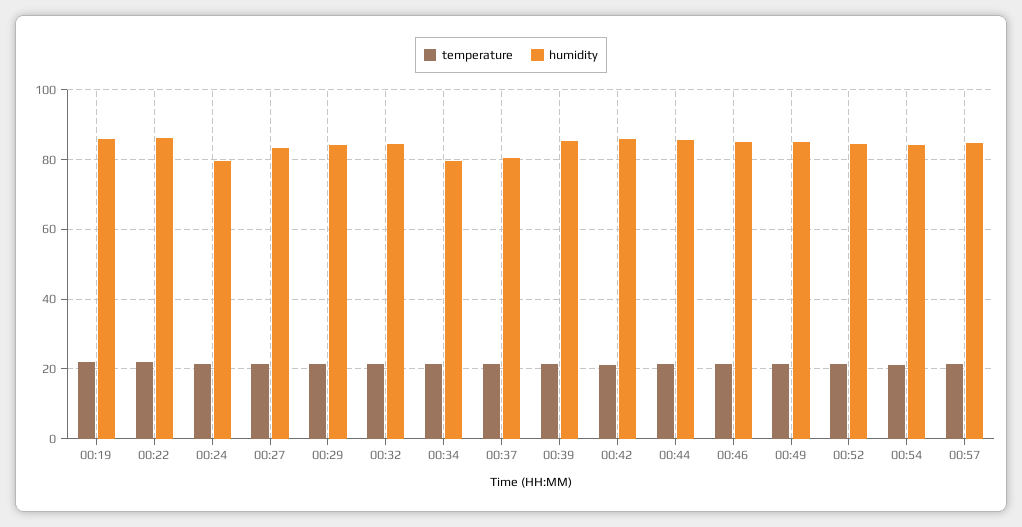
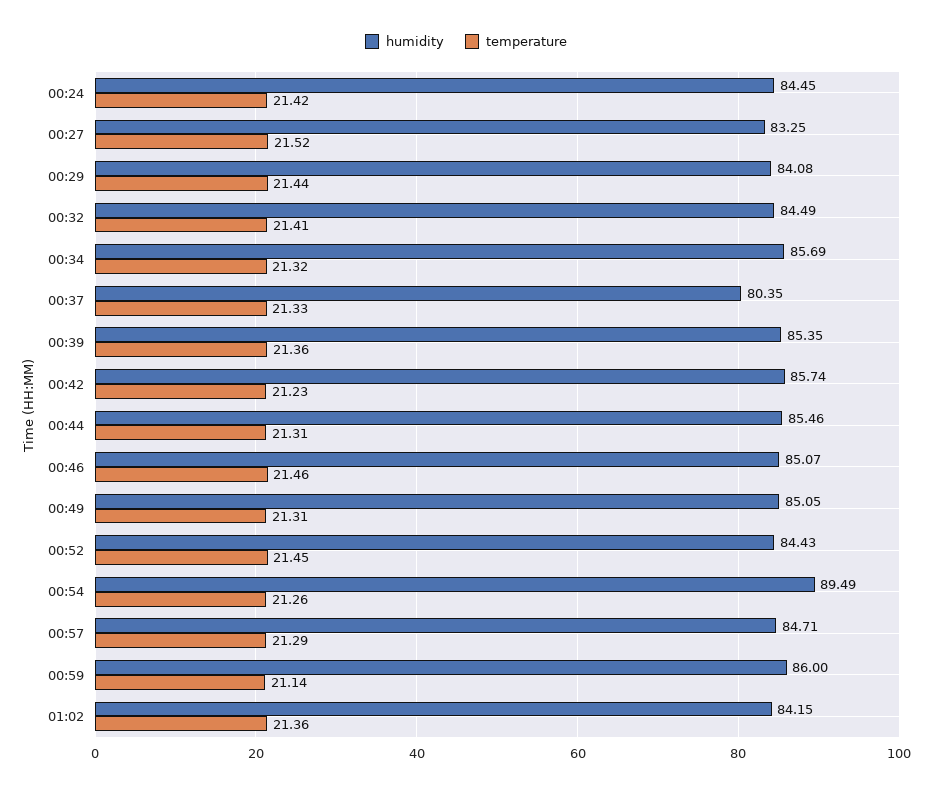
temperature, 00:19: 22 -> none
humidity, 00:19: 86 -> none
temperature, 00:22: 22 -> none
humidity, 00:22: 86 -> none
humidity, 00:24: 80 -> 84.45
humidity, 00:34: 80 -> 85.69
humidity, 00:54: 84 -> 89.49
humidity, 00:59: none -> 86
temperature, 00:59: none -> 21.14
humidity, 01:02: none -> 84.15
temperature, 01:02: none -> 21.36

